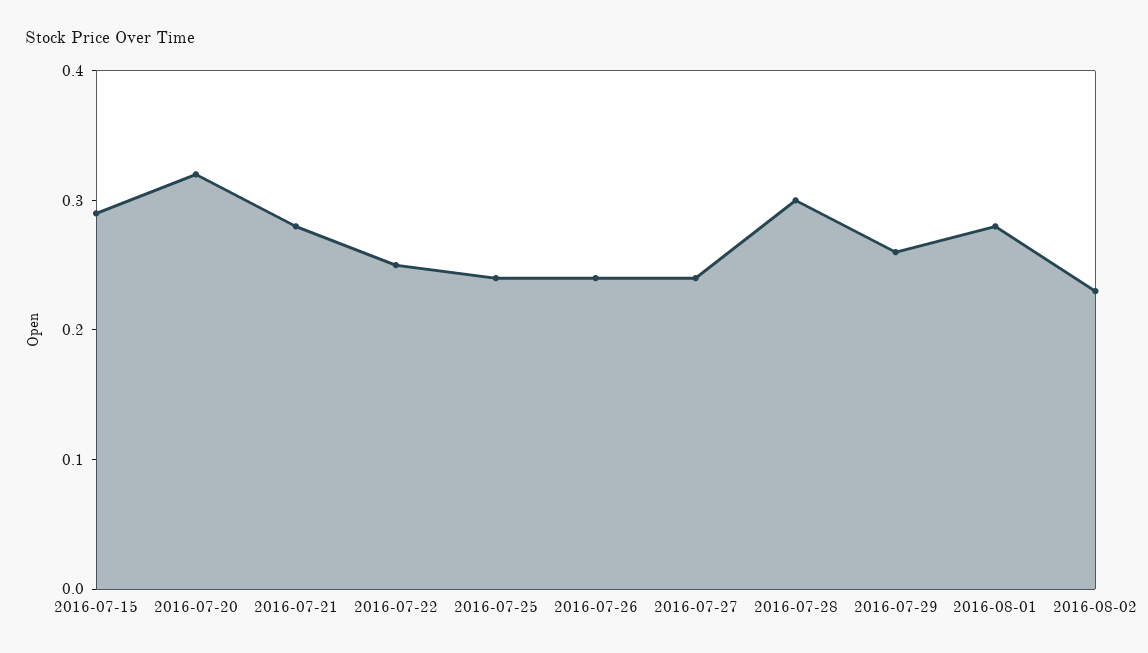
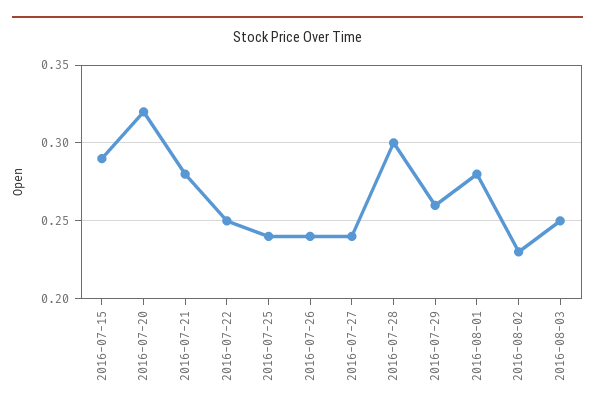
2016-08-03: none -> 0.25

